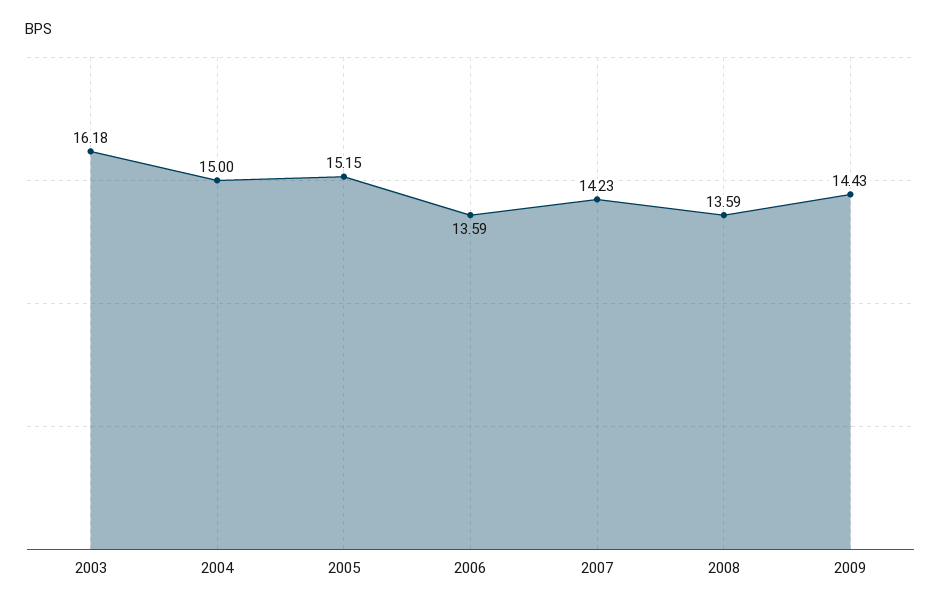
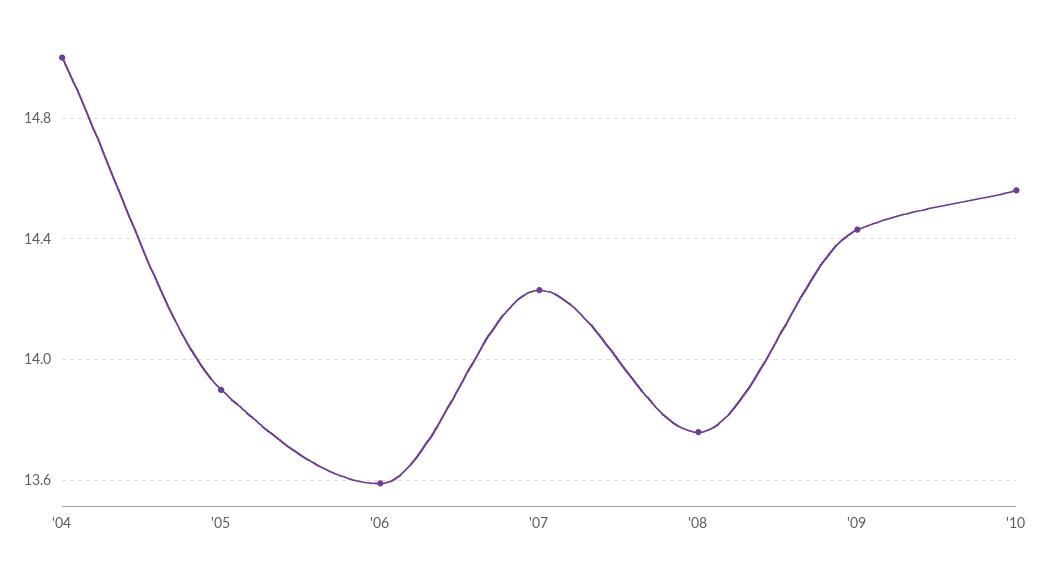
2003: 16.18 -> none
2005: 15.15 -> 13.9
2008: 13.59 -> 13.75
'10: none -> 14.55

